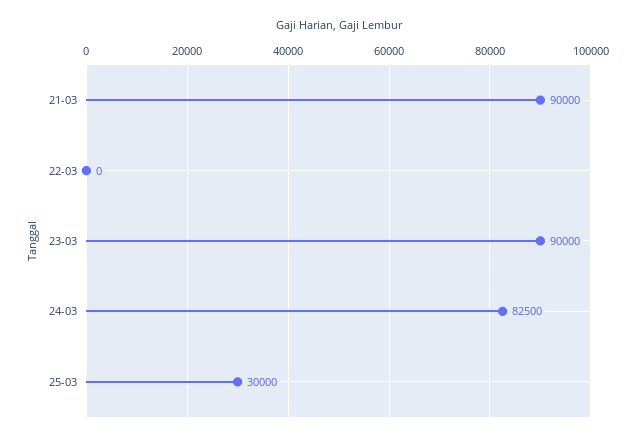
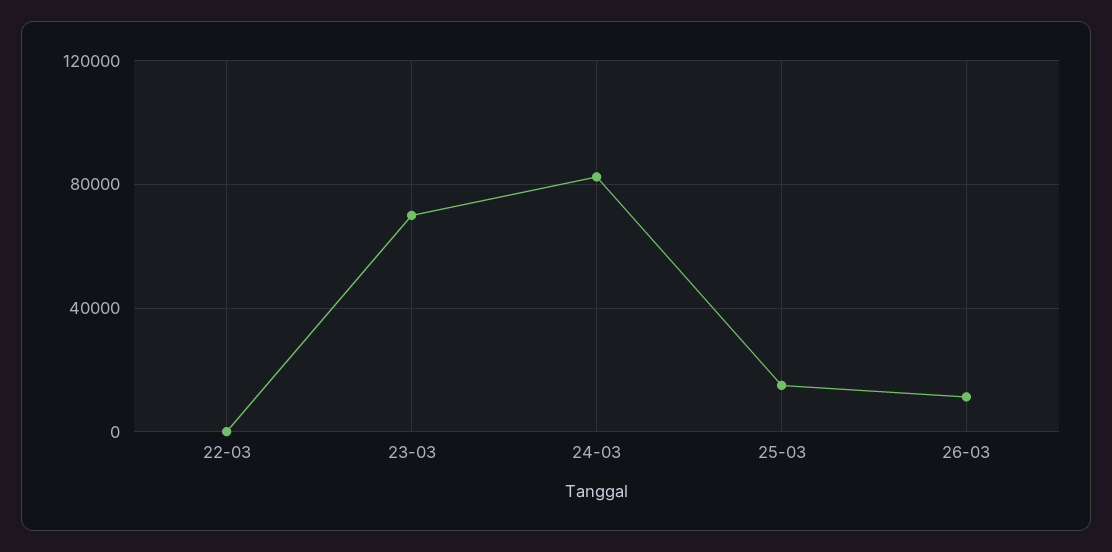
21-03: 90000 -> none
23-03: 90000 -> 70000
25-03: 30000 -> 15000
26-03: none -> 10000

